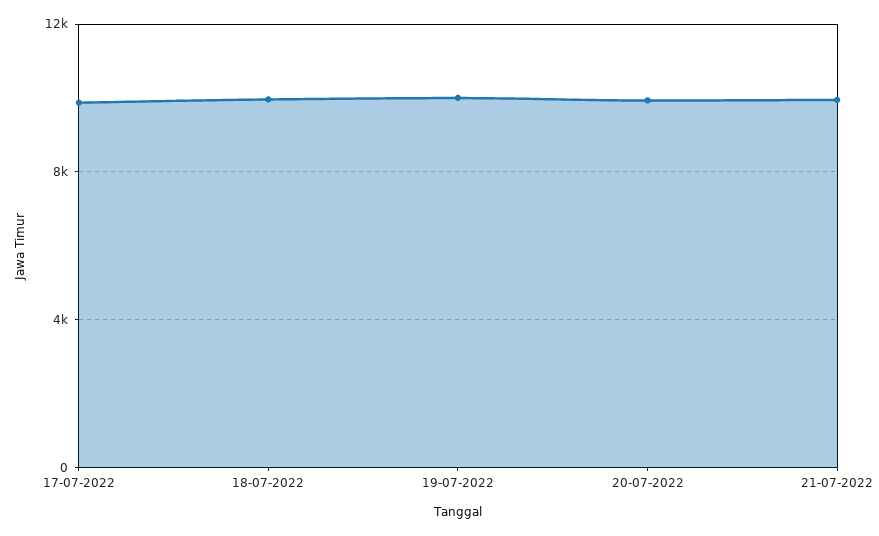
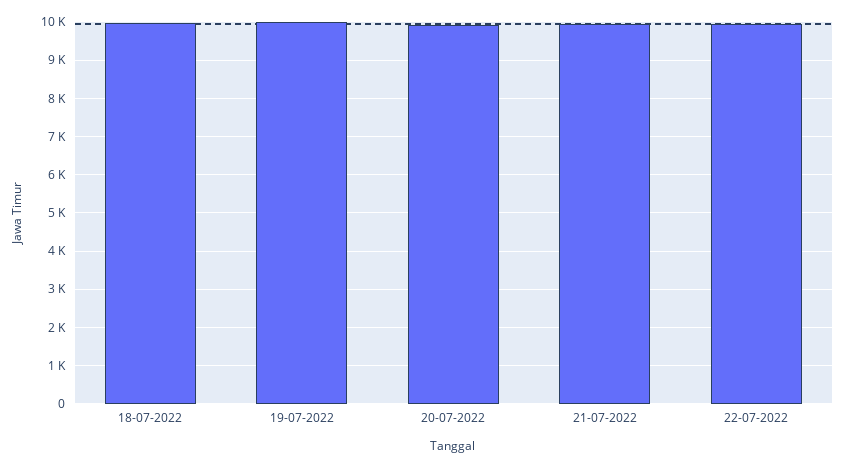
17-07-2022: 10000 -> none
22-07-2022: none -> 10000

